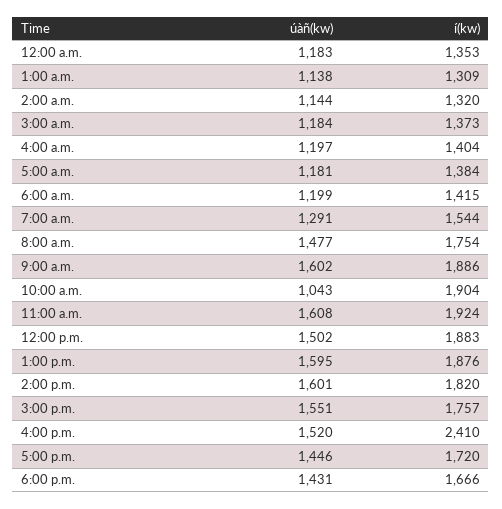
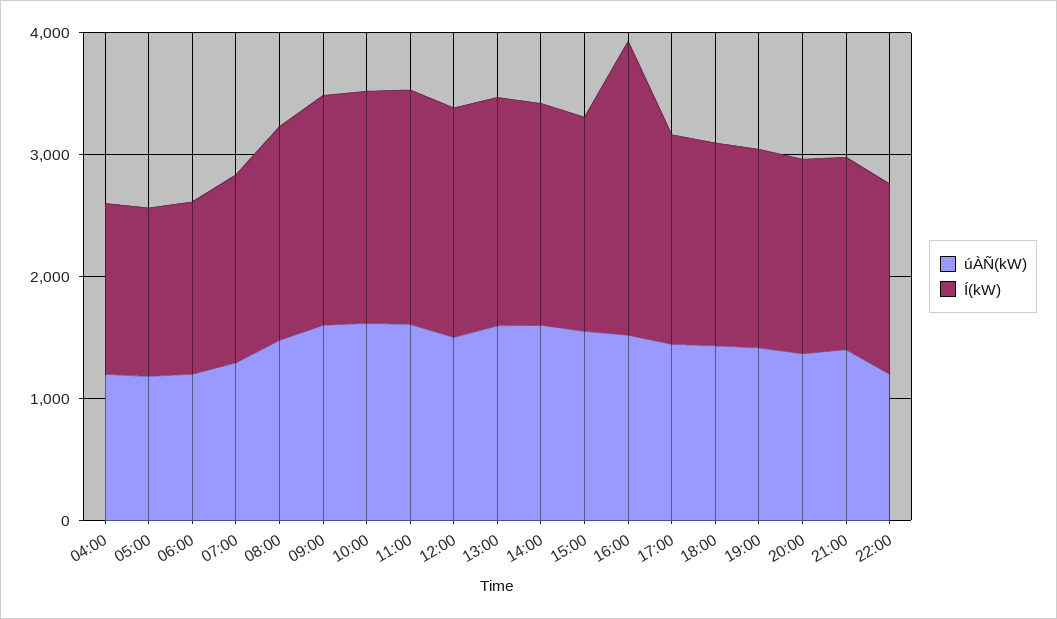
úàñ(kw), 12:00 a.m.: 1183 -> none
í(kw), 12:00 a.m.: 1353 -> none
úàñ(kw), 1:00 a.m.: 1138 -> none
í(kw), 1:00 a.m.: 1309 -> none
úàñ(kw), 2:00 a.m.: 1144 -> none
í(kw), 2:00 a.m.: 1320 -> none
úàñ(kw), 3:00 a.m.: 1184 -> none
í(kw), 3:00 a.m.: 1373 -> none
úàñ(kw), 10:00 a.m.: 1043 -> 1600
úàñ(kw), 19:00: none -> 1400
í(kw), 19:00: none -> 1600
úàñ(kw), 20:00: none -> 1400
í(kw), 20:00: none -> 1600
úàñ(kw), 21:00: none -> 1400
í(kw), 21:00: none -> 1600
úàñ(kw), 22:00: none -> 1200
í(kw), 22:00: none -> 1600

